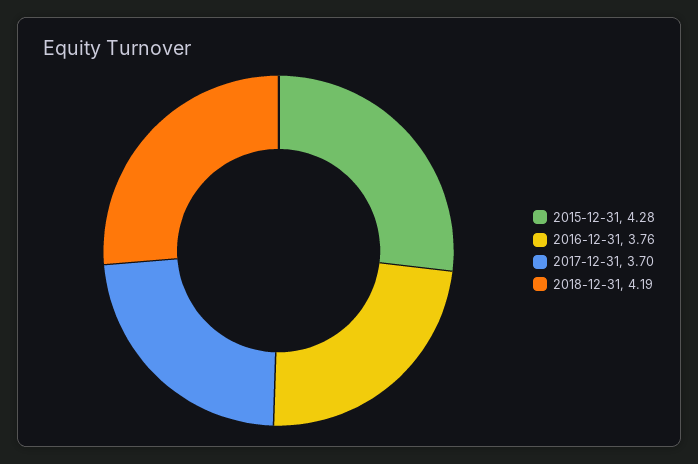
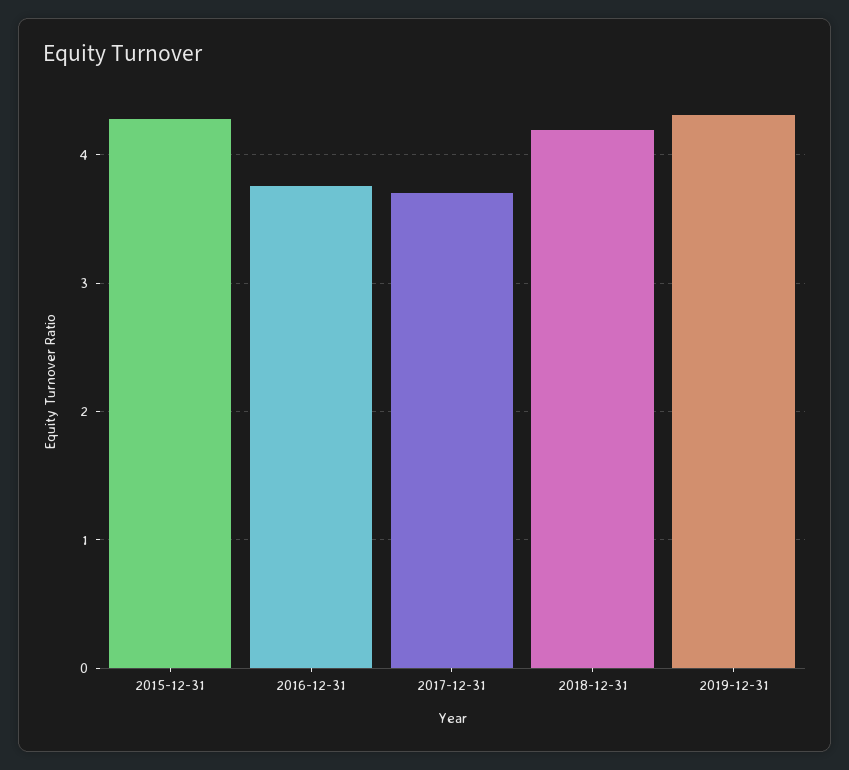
2019-12-31: none -> 4.3

